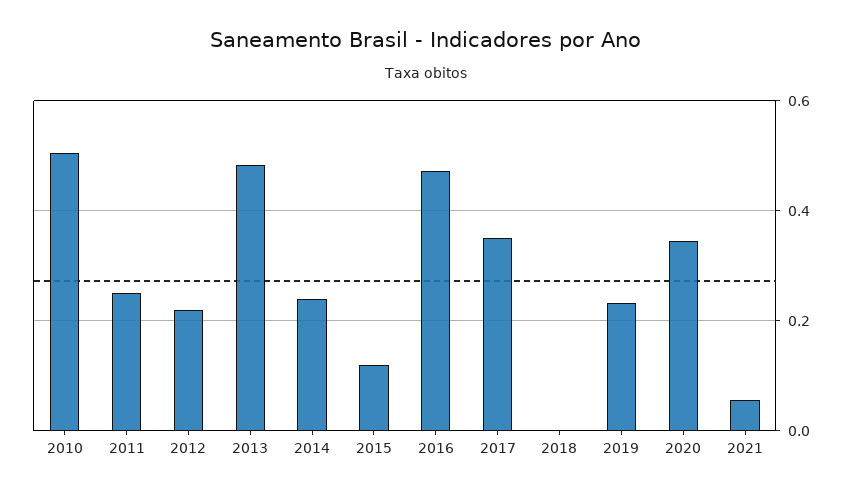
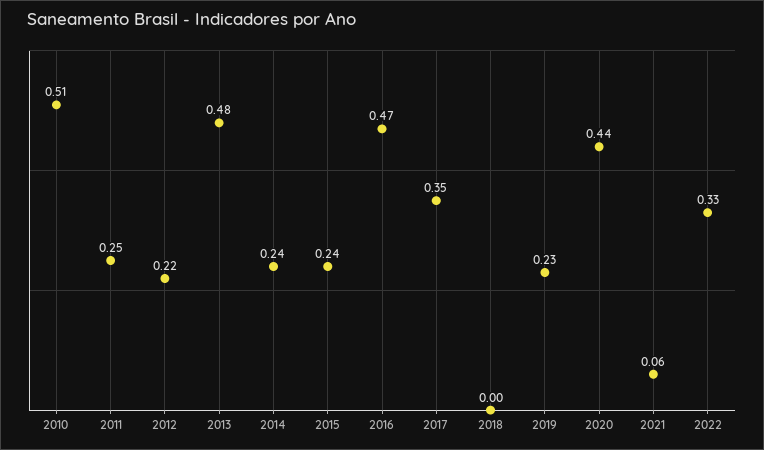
2015: 0.12 -> 0.24
2020: 0.34 -> 0.44
2022: none -> 0.33

